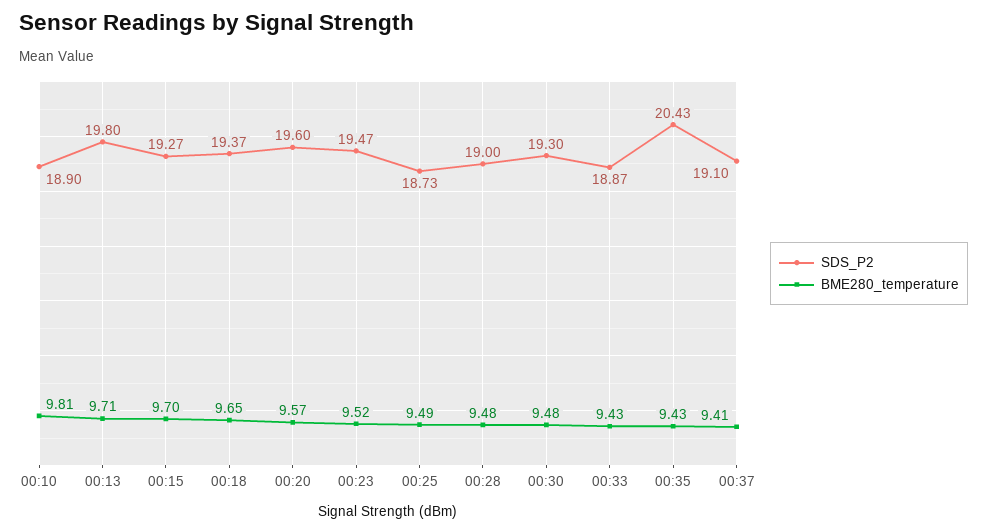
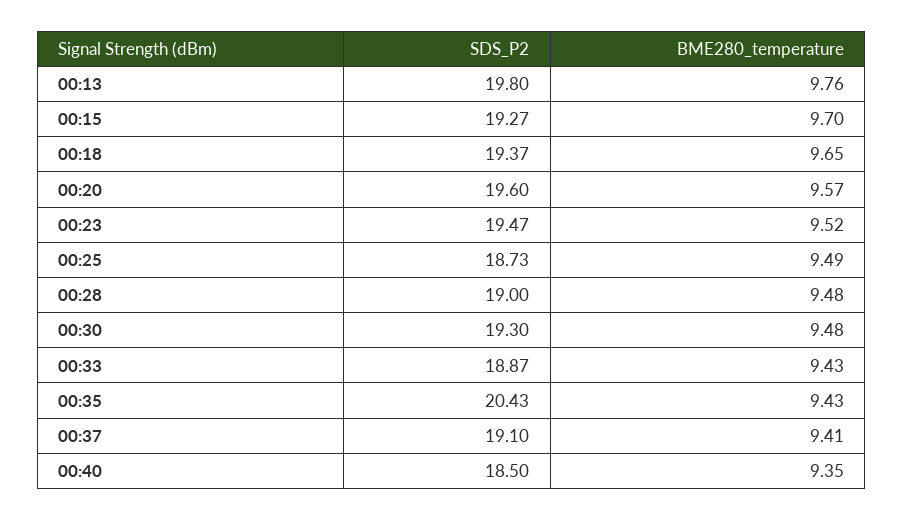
SDS_P2, 00:10: 18.9 -> none
BME280_temperature, 00:10: 9.81 -> none
BME280_temperature, 00:13: 9.71 -> 9.76
SDS_P2, 00:40: none -> 18.5
BME280_temperature, 00:40: none -> 9.35

